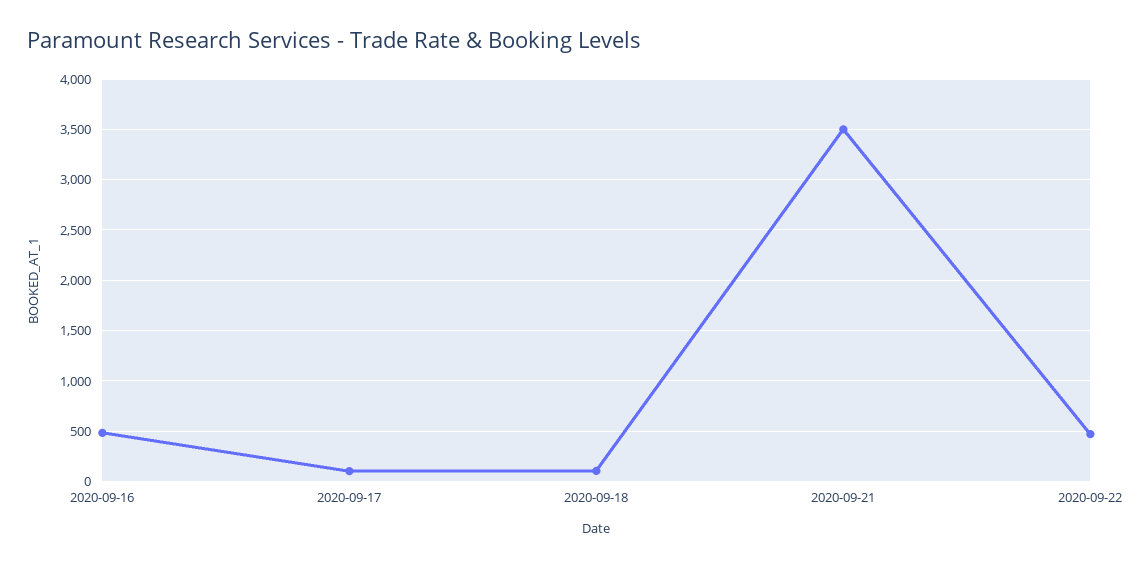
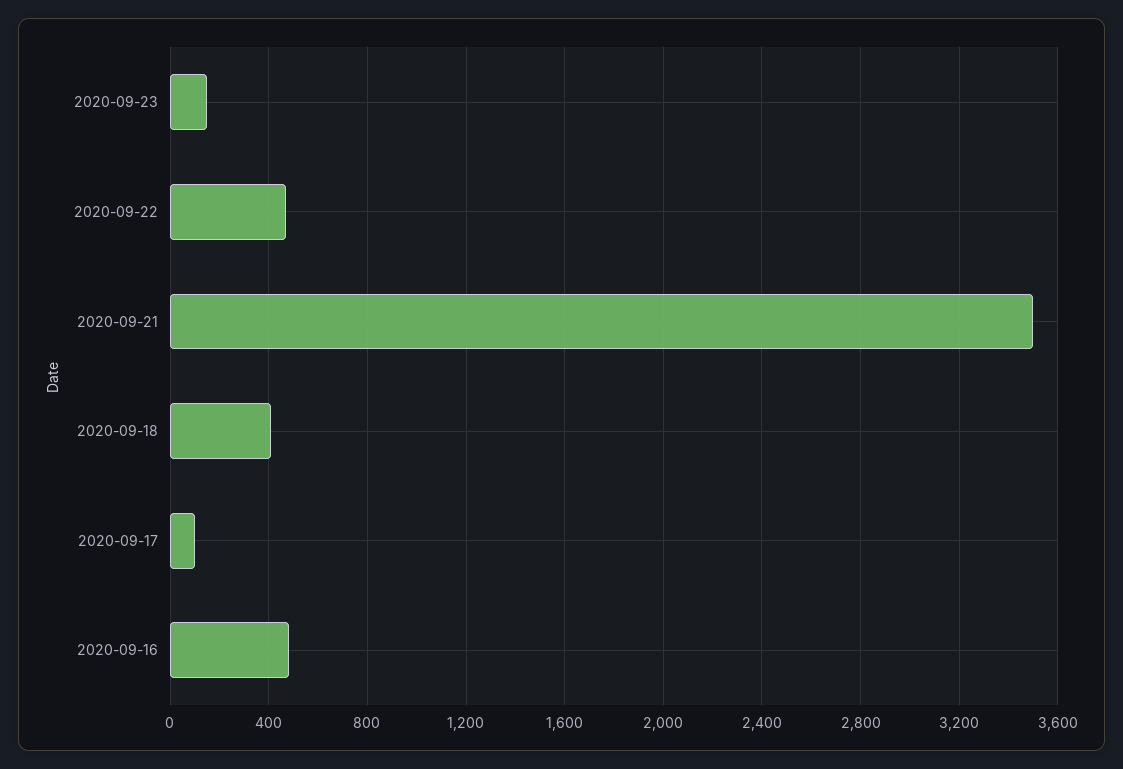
2020-09-18: 100 -> 400
2020-09-23: none -> 150

